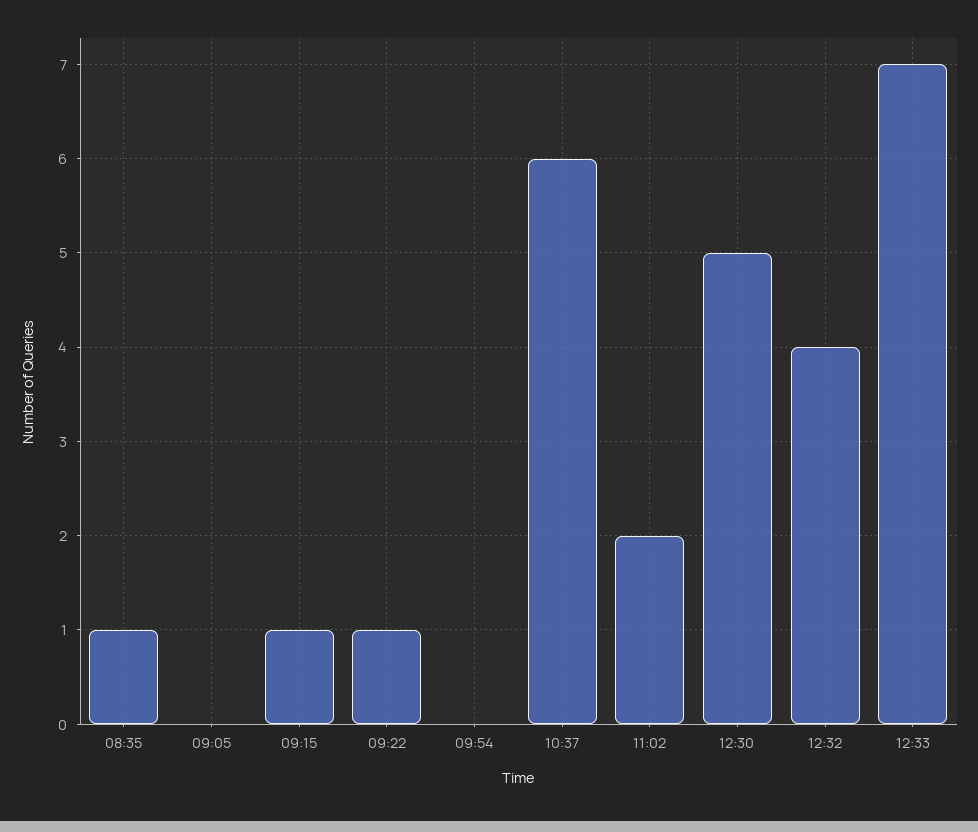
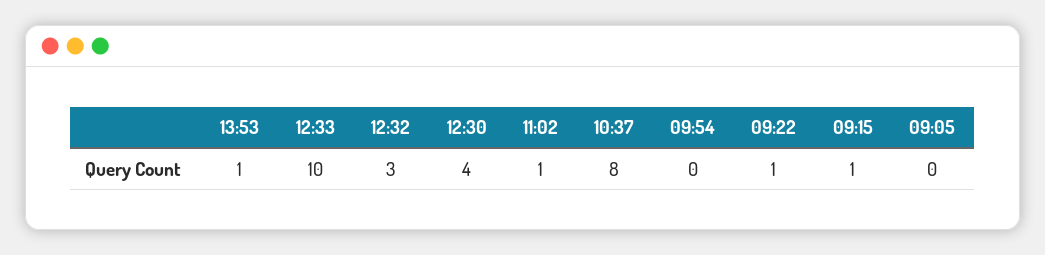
08:35: 1 -> none
10:37: 6 -> 8
11:02: 2 -> 1
12:30: 5 -> 4
12:32: 4 -> 3
12:33: 7 -> 10
13:53: none -> 1

